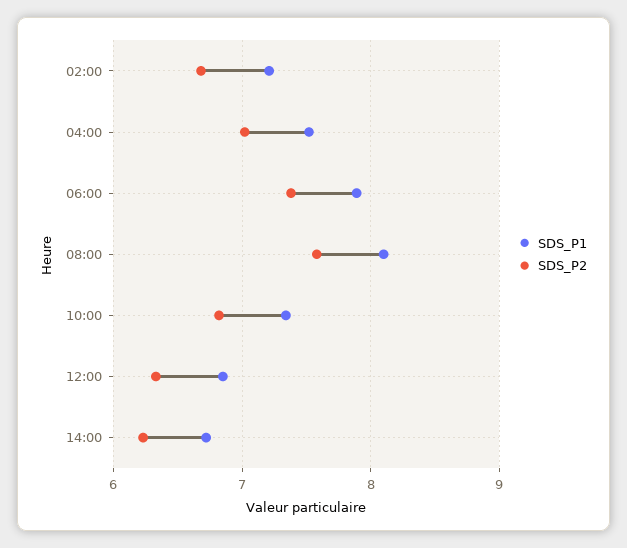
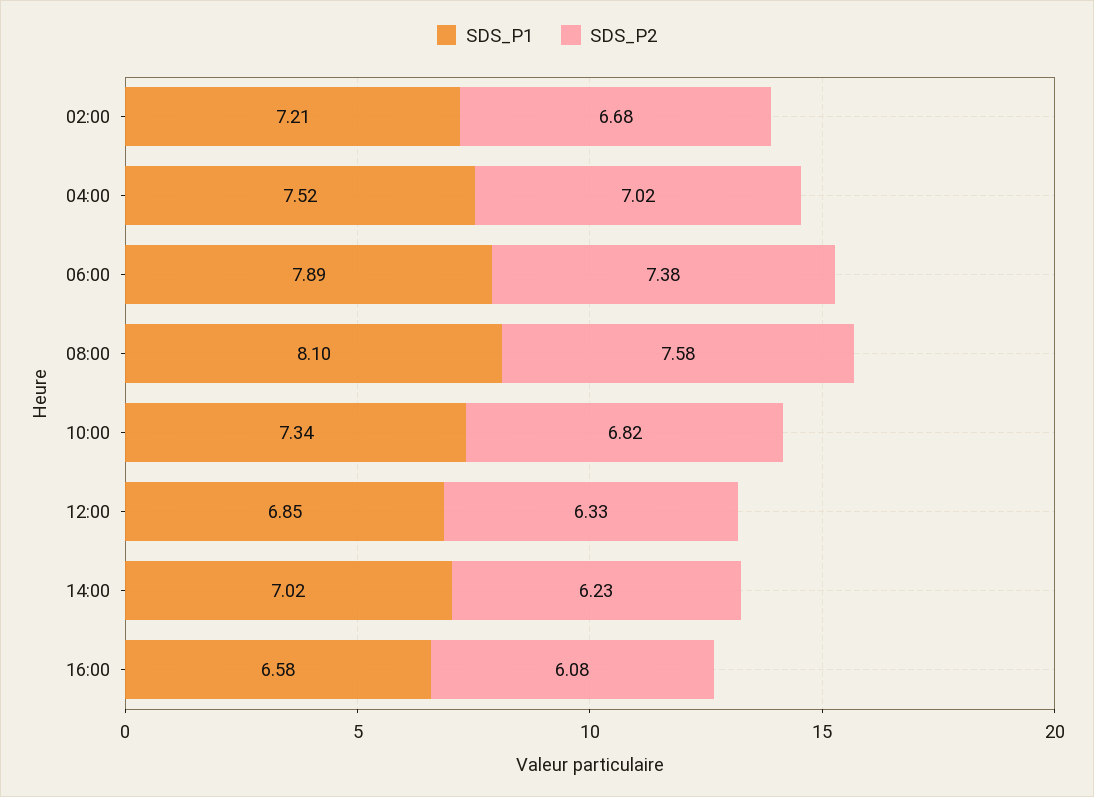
SDS_P1, 14:00: 6.7 -> 7.02
SDS_P1, 16:00: none -> 6.58
SDS_P2, 16:00: none -> 6.08

